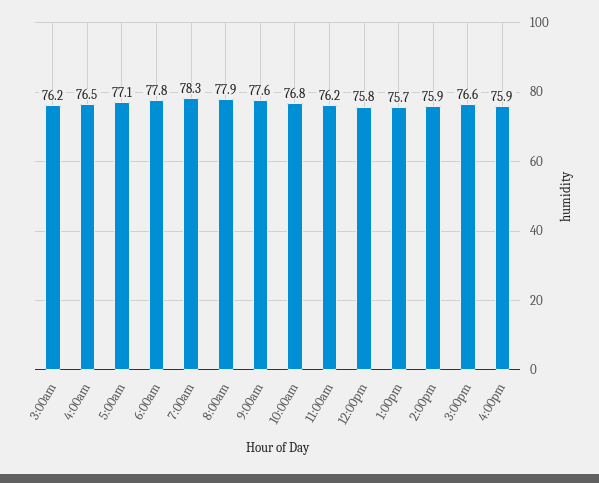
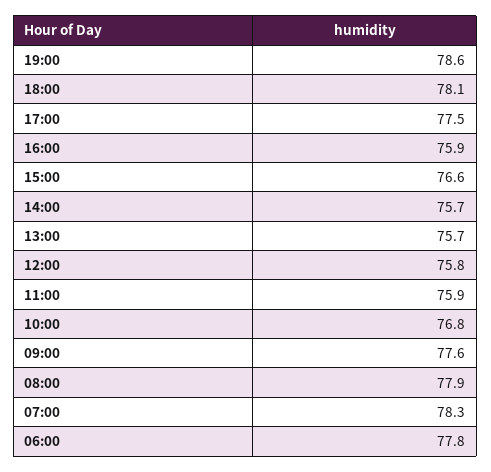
3:00am: 76.2 -> none
4:00am: 76.5 -> none
5:00am: 77.1 -> none
11:00am: 76.2 -> 75.9
2:00pm: 75.9 -> 75.7
19:00: none -> 78.6
18:00: none -> 78.1
17:00: none -> 77.5

